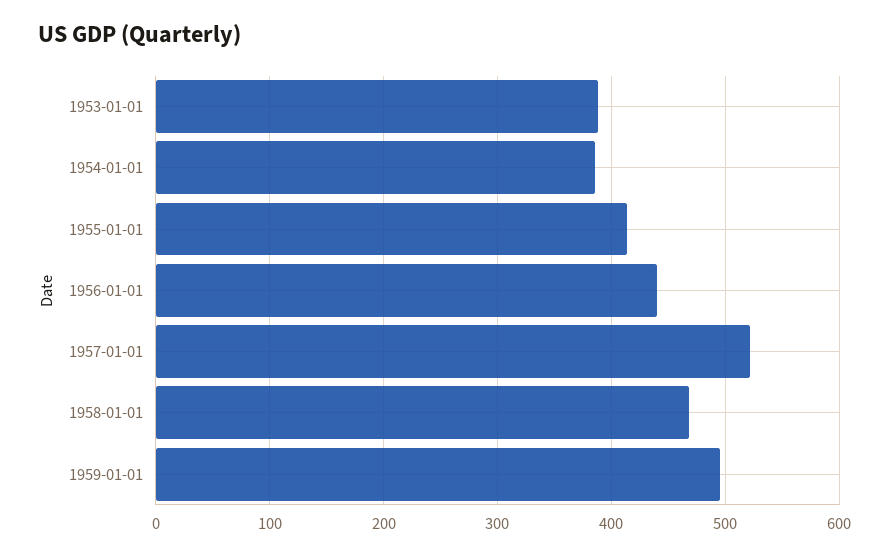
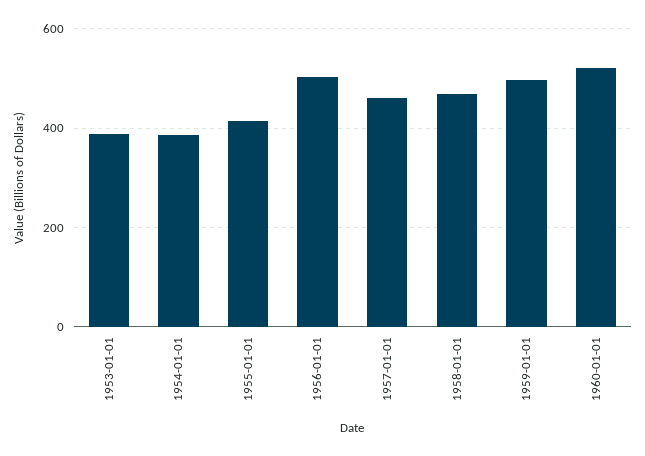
1956-01-01: 440 -> 500
1957-01-01: 520 -> 460
1960-01-01: none -> 520

